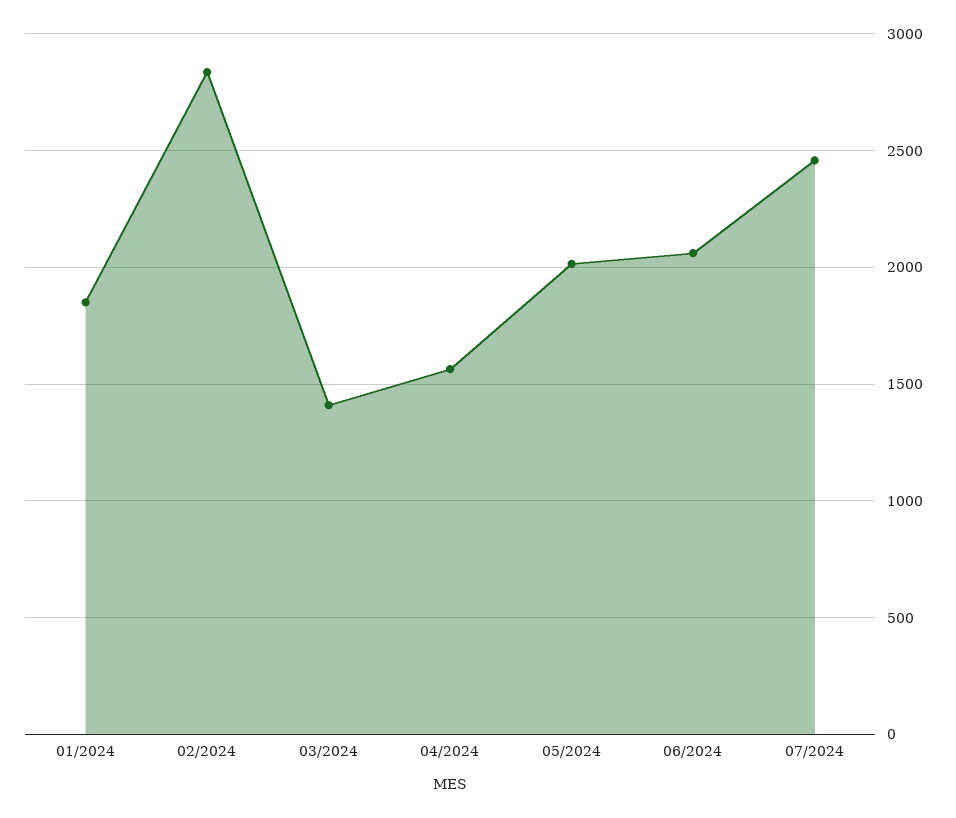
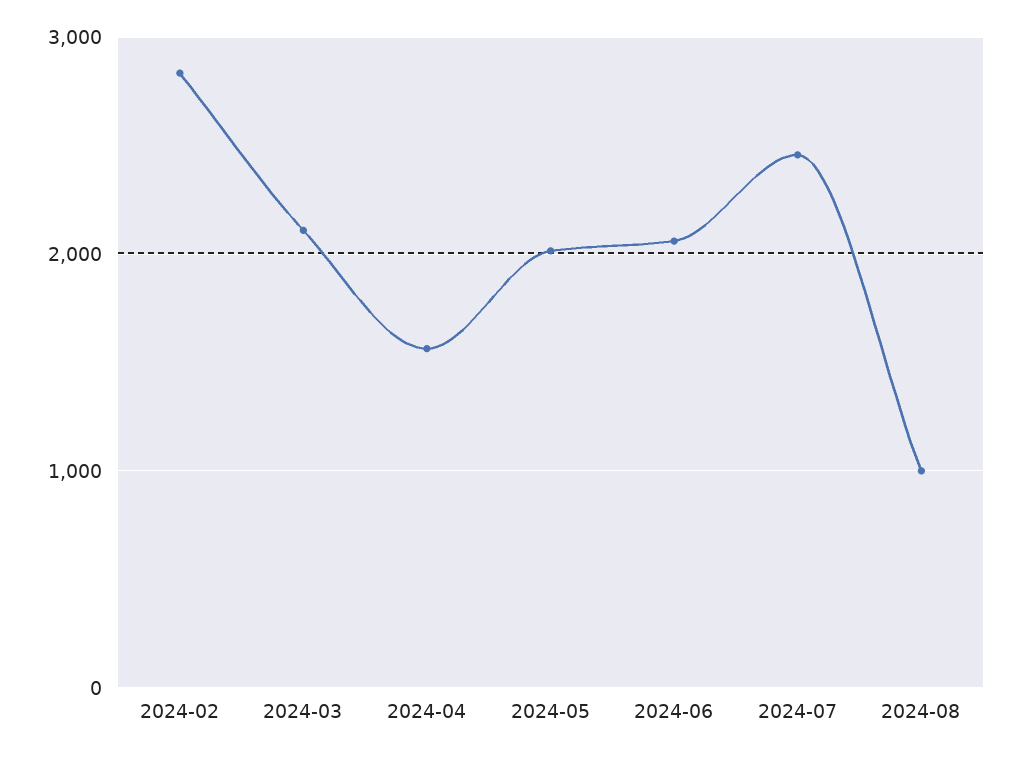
01/2024: 1850 -> none
03/2024: 1400 -> 2100
2024-08: none -> 1000

